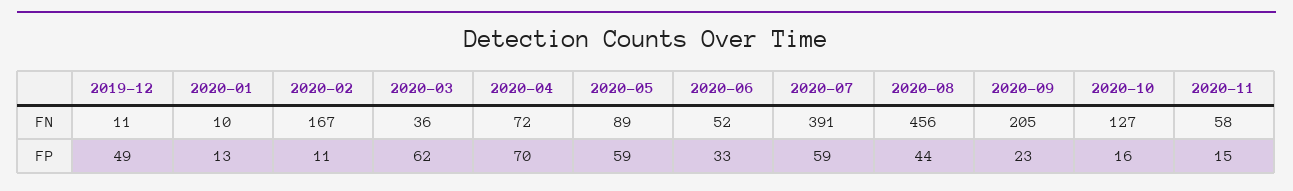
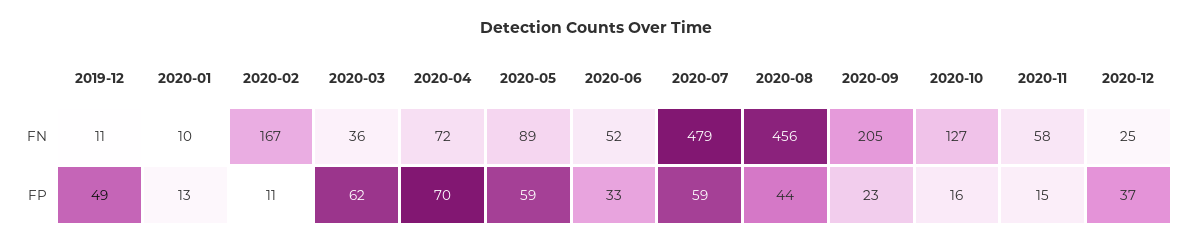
2020-07, FN: 391 -> 479
2020-12, FN: none -> 25
2020-12, FP: none -> 37

